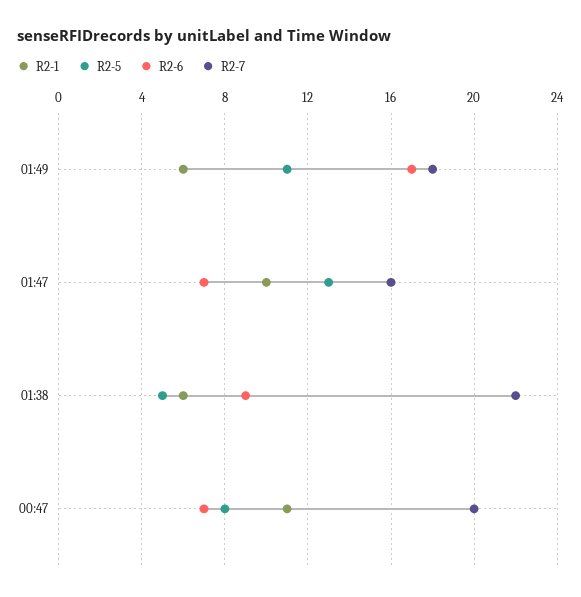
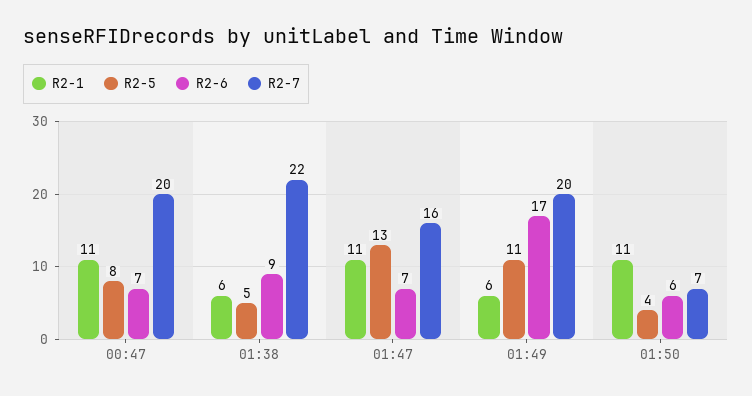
R2-7, 01:49: 18 -> 20
R2-1, 01:47: 10 -> 11
R2-1, 01:50: none -> 11
R2-5, 01:50: none -> 4
R2-6, 01:50: none -> 6
R2-7, 01:50: none -> 7

